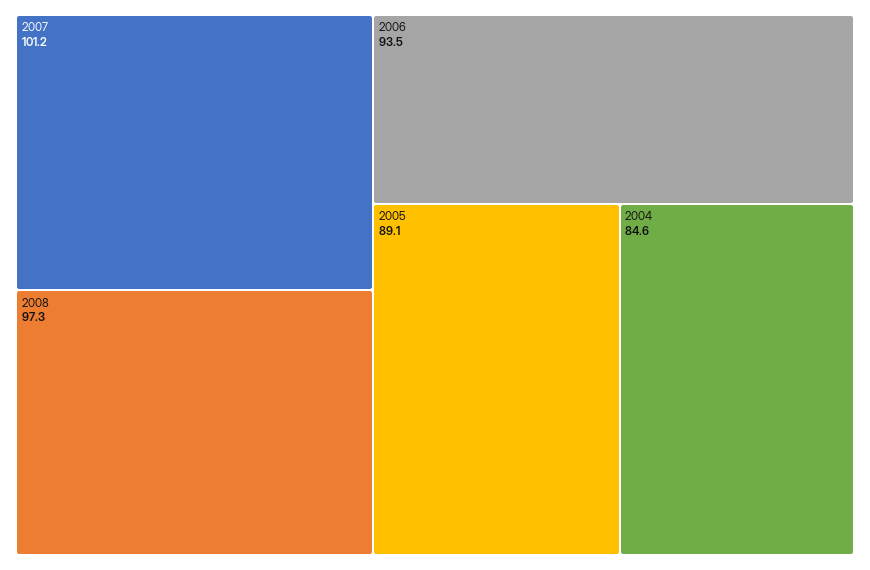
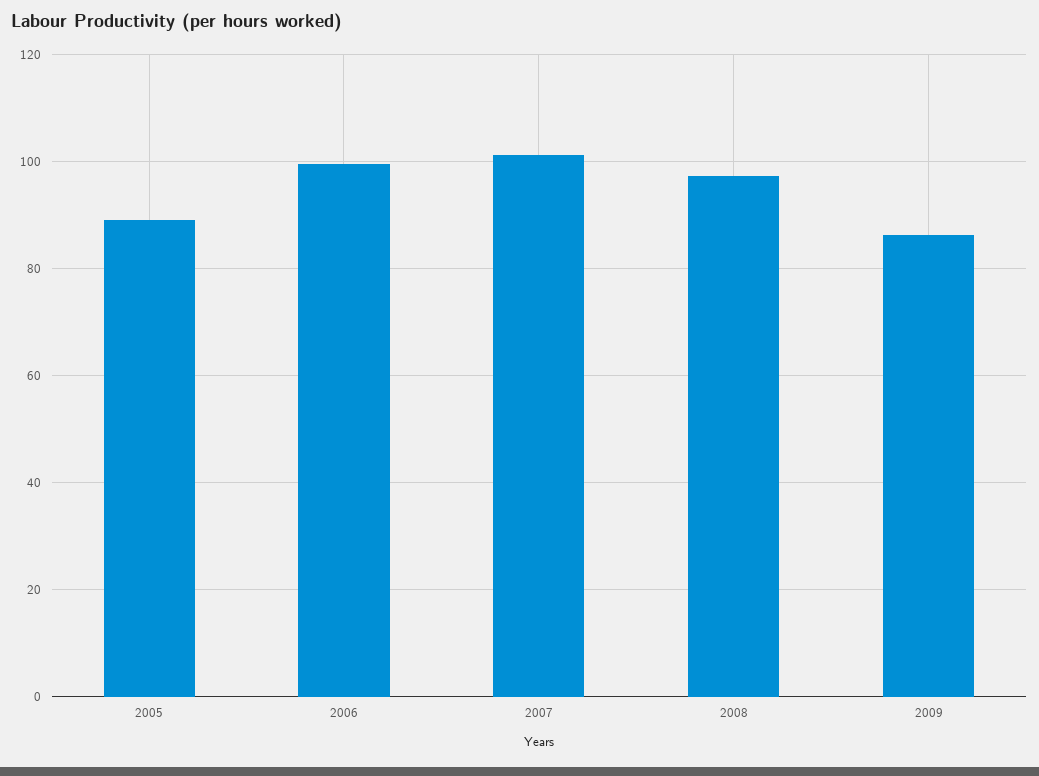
2006: 93.5 -> 100
2004: 84.6 -> none
2009: none -> 86

